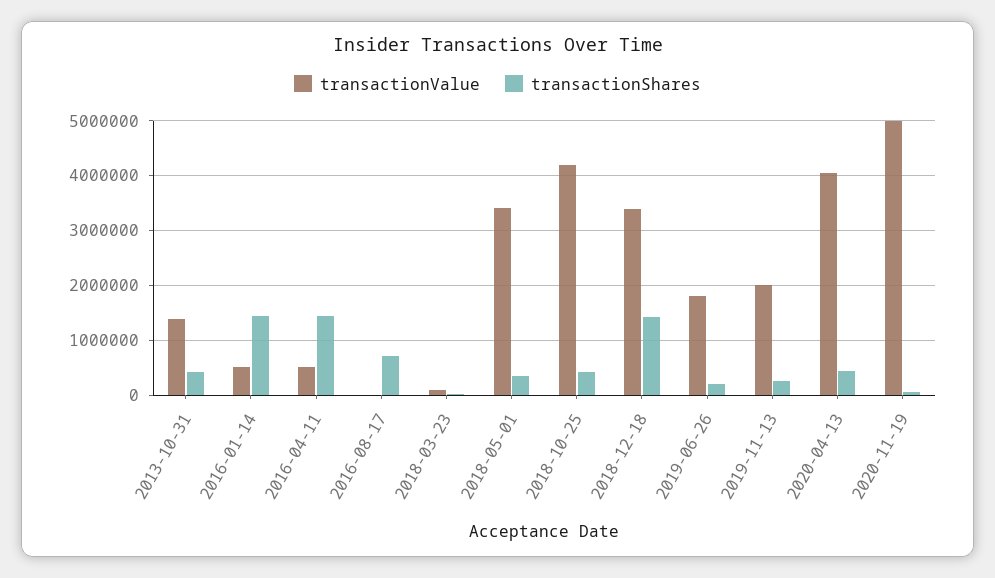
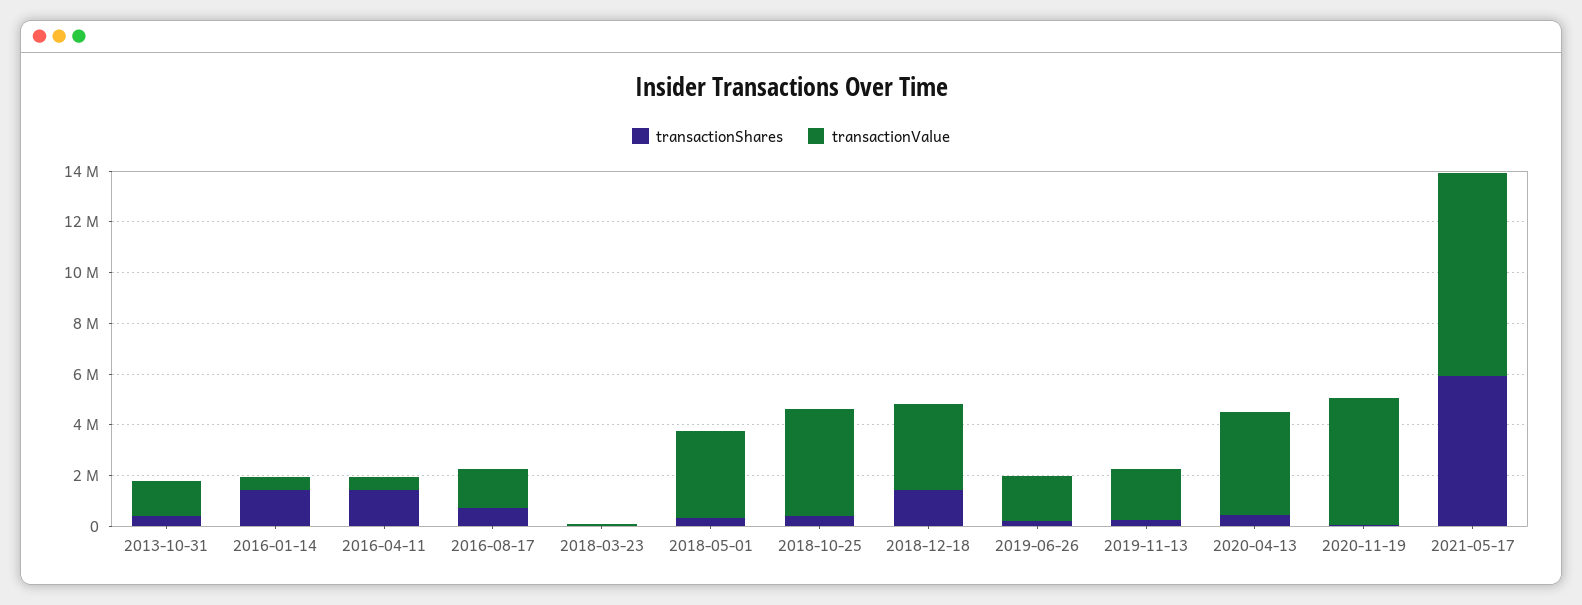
transactionValue, 2016-08-17: 0 -> 1500000
transactionShares, 2021-05-17: none -> 6000000
transactionValue, 2021-05-17: none -> 8000000

